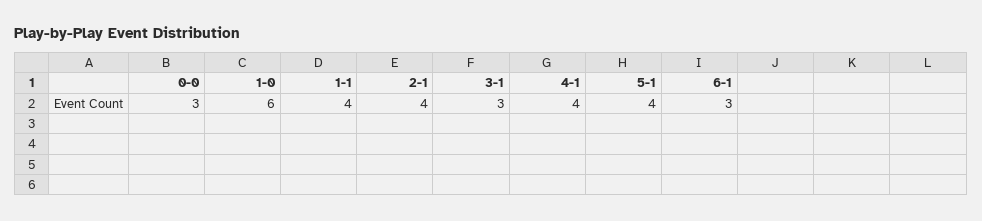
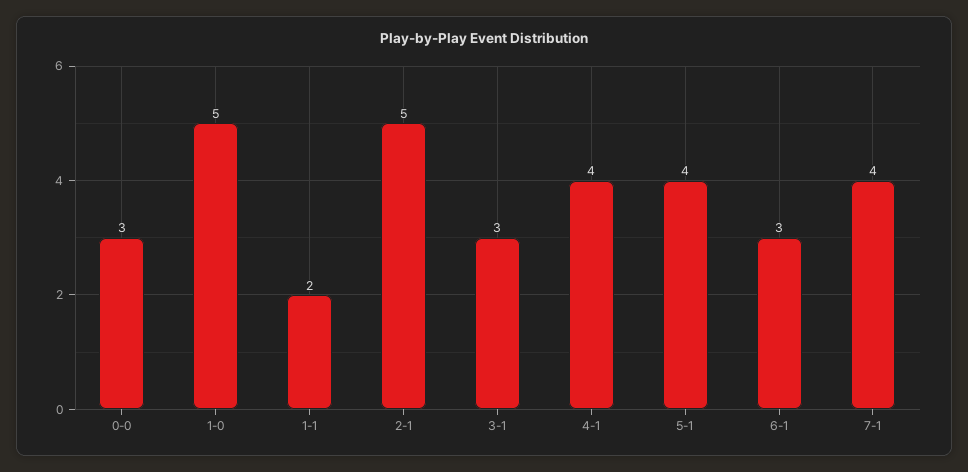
1-0: 6 -> 5
1-1: 4 -> 2
2-1: 4 -> 5
7-1: none -> 4

